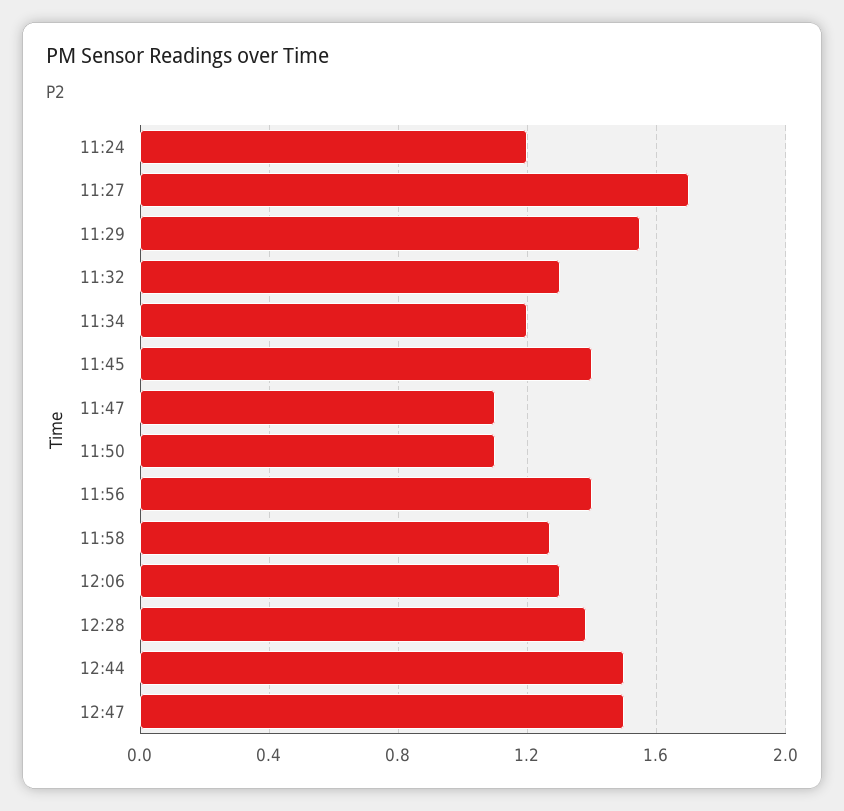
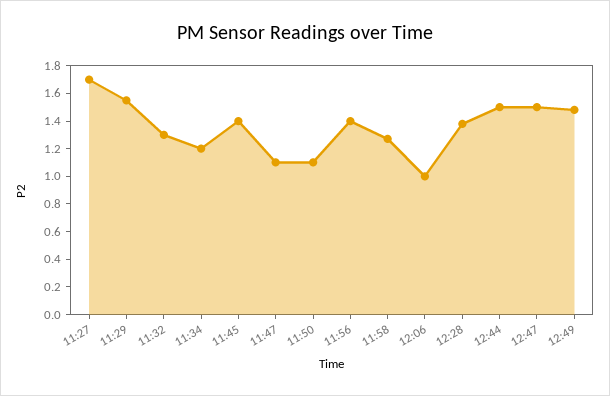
11:24: 1.2 -> none
12:06: 1.3 -> 1
12:49: none -> 1.5

